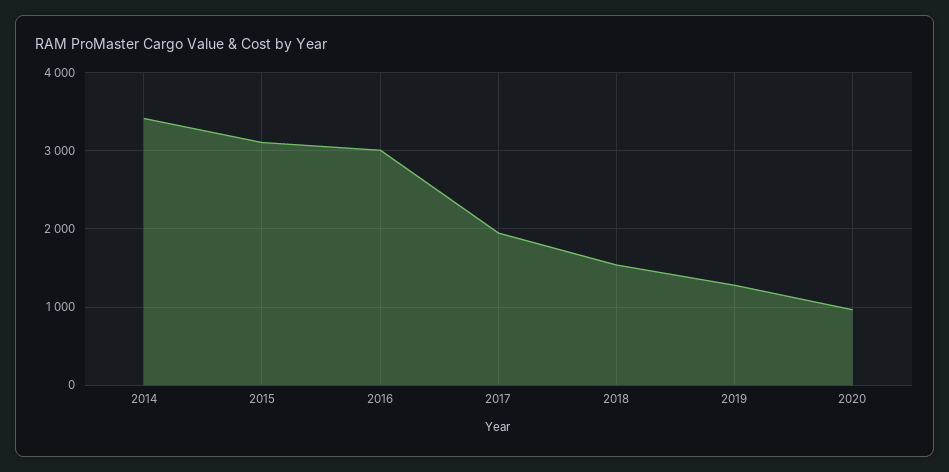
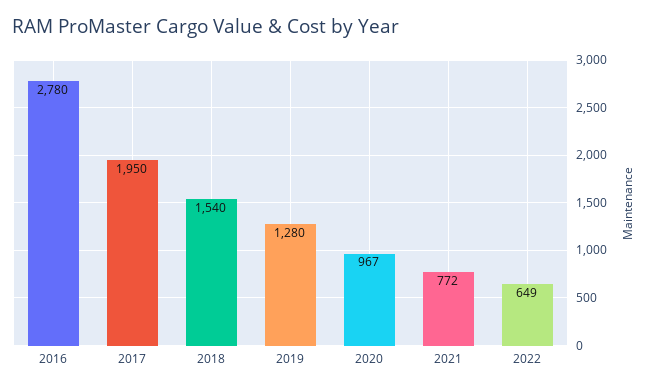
2014: 3400 -> none
2015: 3100 -> none
2016: 3000 -> 2780
2021: none -> 772
2022: none -> 649

